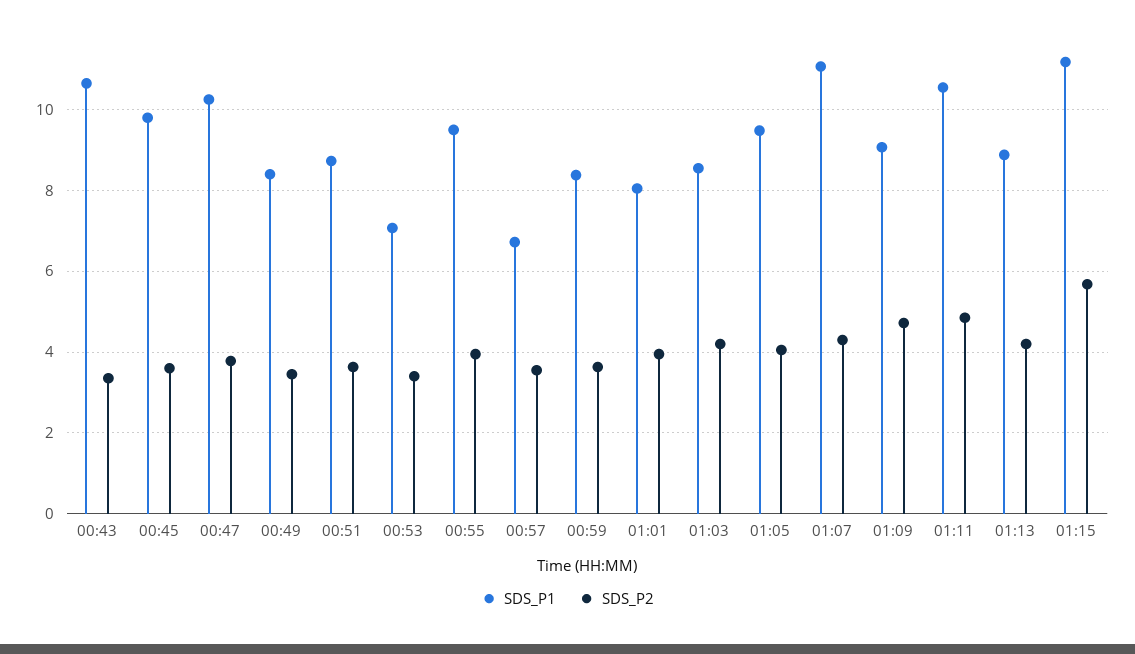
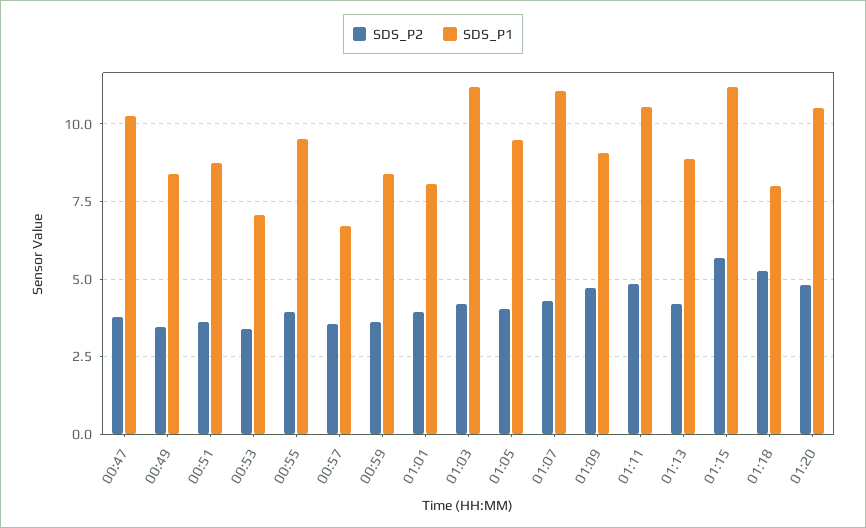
SDS_P1, 00:43: 10.6 -> none
SDS_P2, 00:43: 3.4 -> none
SDS_P1, 00:45: 9.8 -> none
SDS_P2, 00:45: 3.6 -> none
SDS_P1, 01:03: 8.6 -> 11.25
SDS_P2, 01:18: none -> 5.25
SDS_P1, 01:18: none -> 8
SDS_P2, 01:20: none -> 4.75
SDS_P1, 01:20: none -> 10.5

